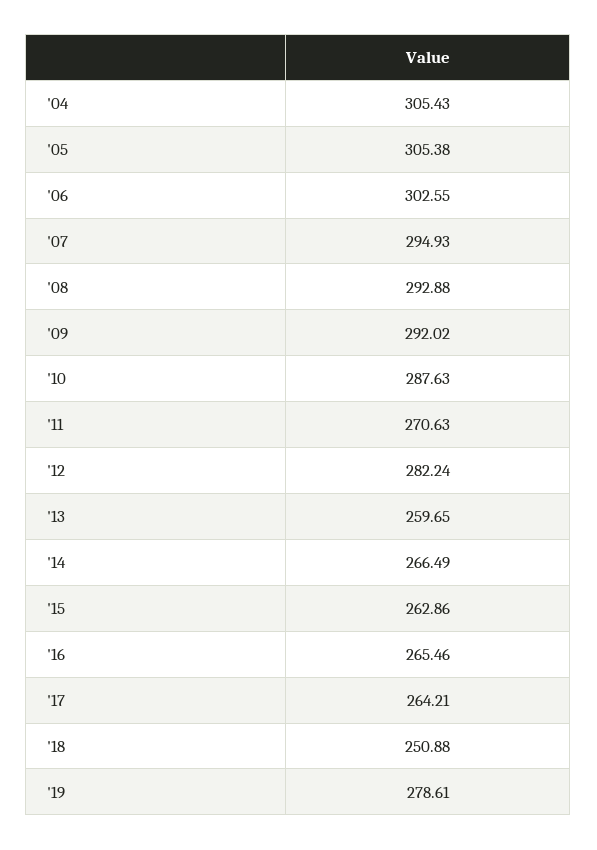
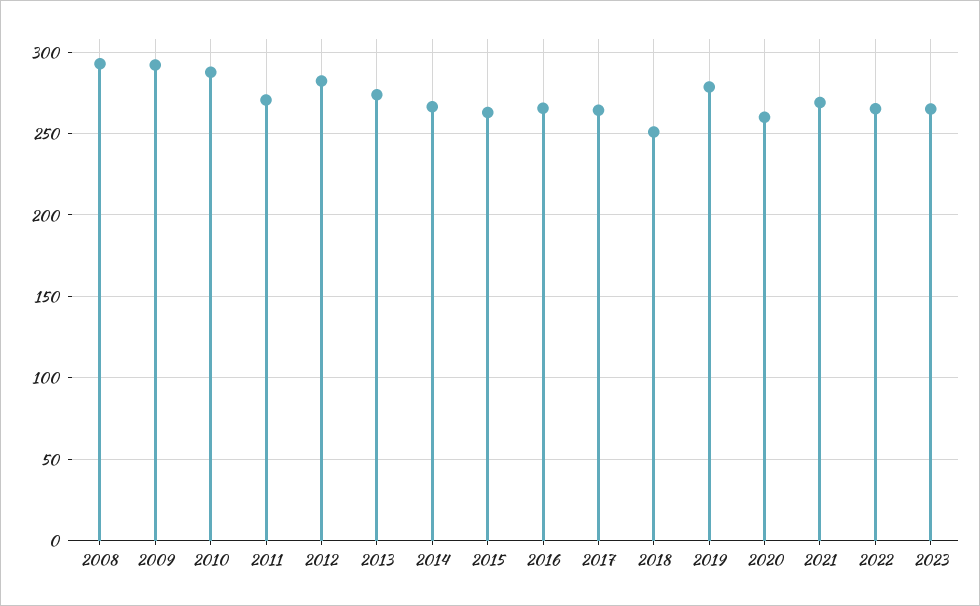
'04: 305.43 -> none
'05: 305.38 -> none
'06: 302.55 -> none
'07: 294.93 -> none
'13: 259.65 -> 275
2020: none -> 260
2021: none -> 270
2022: none -> 265
2023: none -> 265

